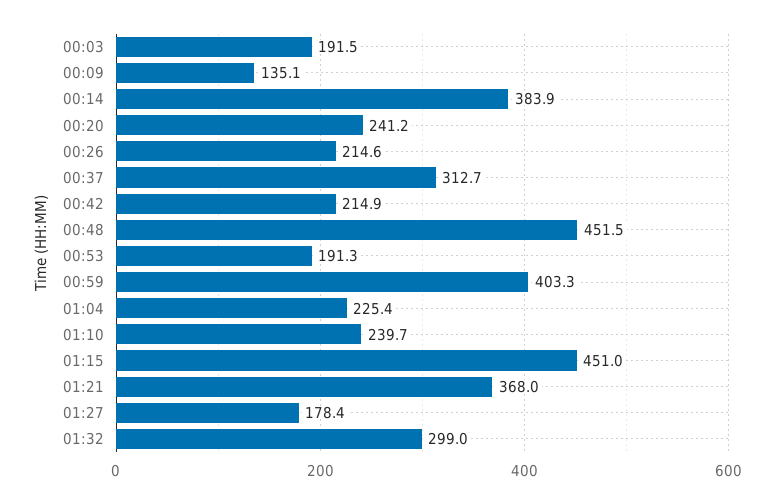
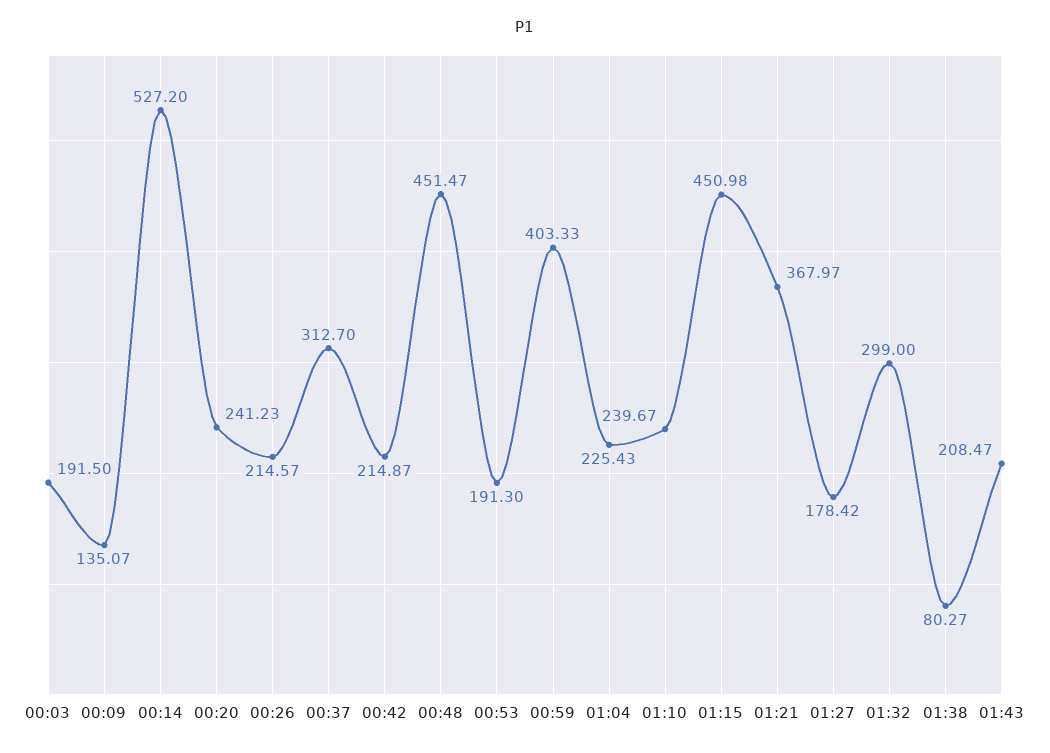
00:14: 383.9 -> 527.2
01:38: none -> 80.27
01:43: none -> 208.47

